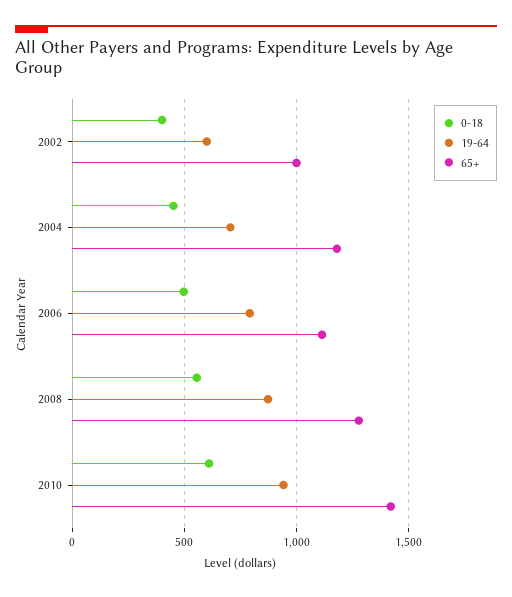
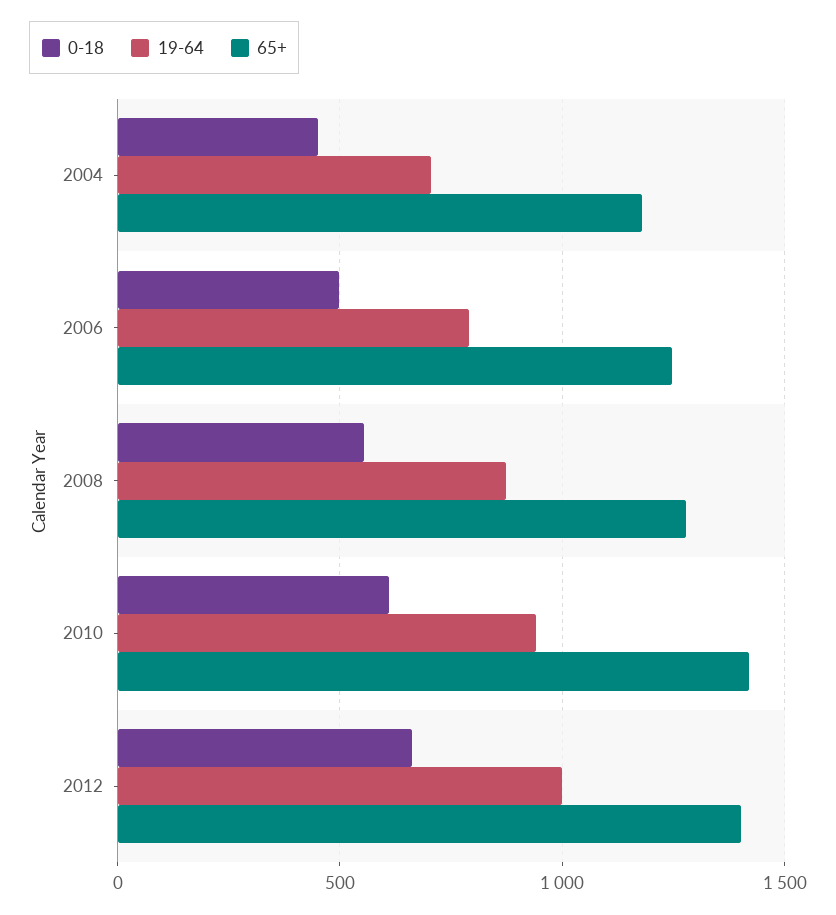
0-18, 2002: 400 -> none
19-64, 2002: 600 -> none
65+, 2002: 1000 -> none
65+, 2006: 1100 -> 1250
0-18, 2012: none -> 650
19-64, 2012: none -> 1000
65+, 2012: none -> 1400

